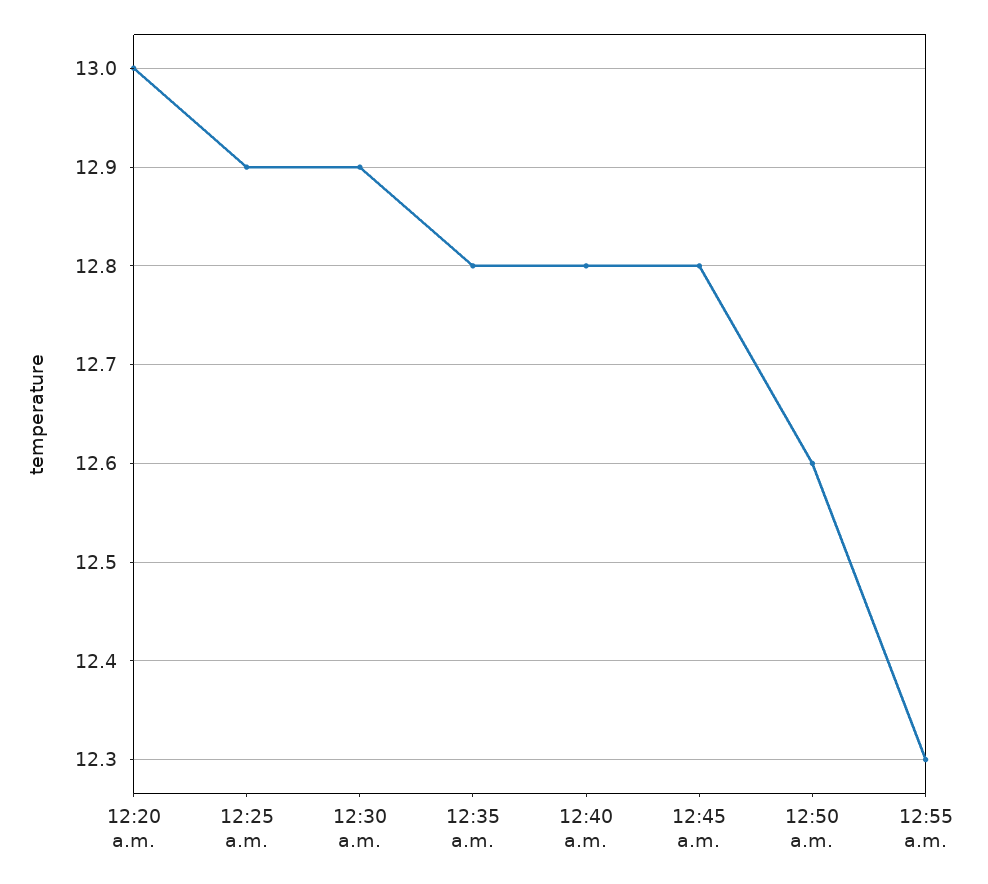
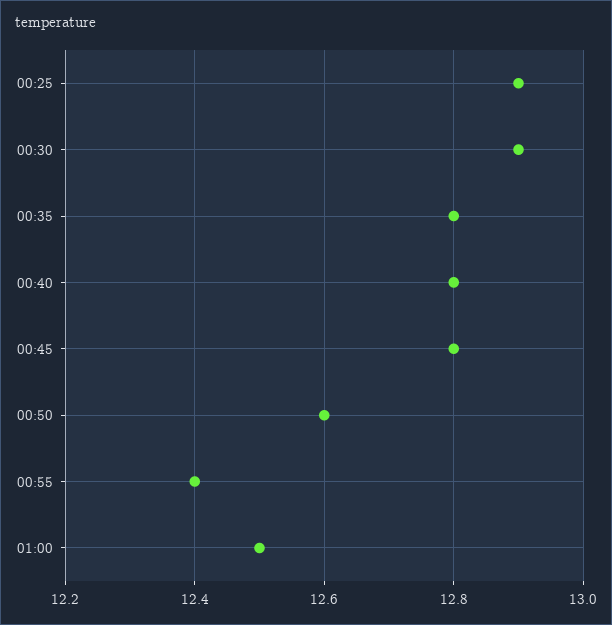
12:20 a.m.: 13 -> none
12:55 a.m.: 12.3 -> 12.4
01:00: none -> 12.5

